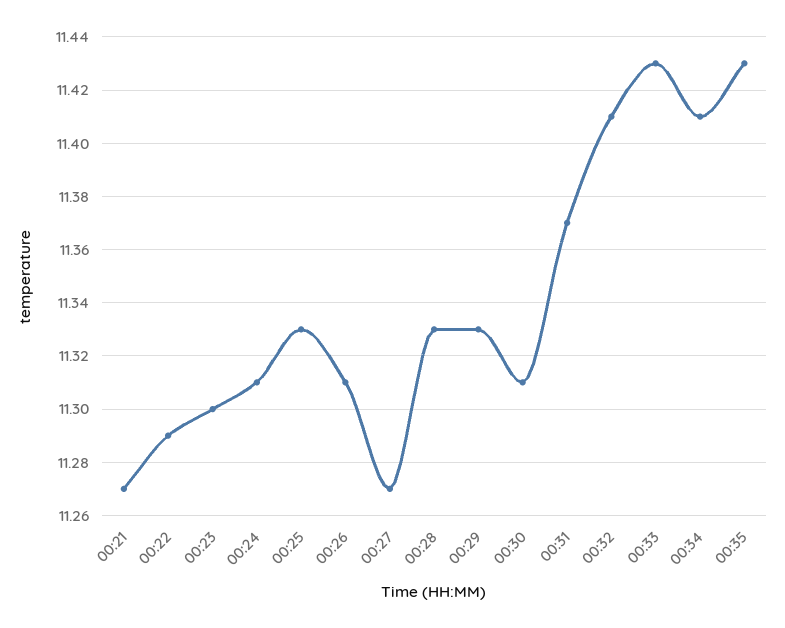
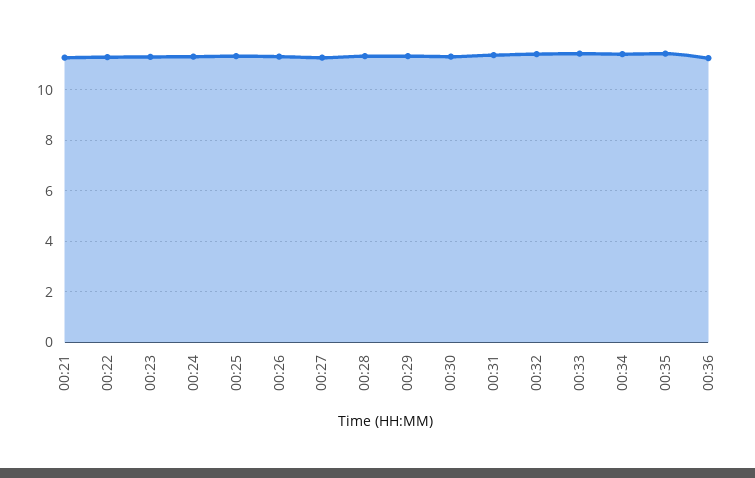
00:36: none -> 11.25

